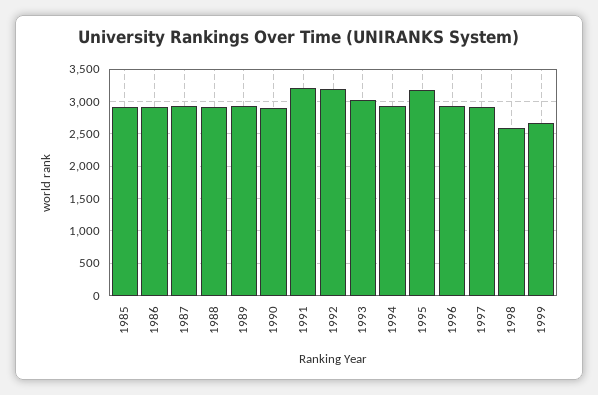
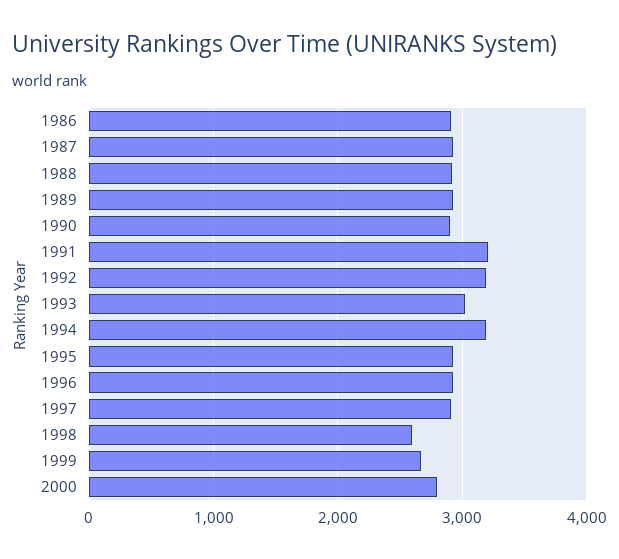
1985: 2900 -> none
1994: 2900 -> 3200
1995: 3200 -> 2900
2000: none -> 2800

